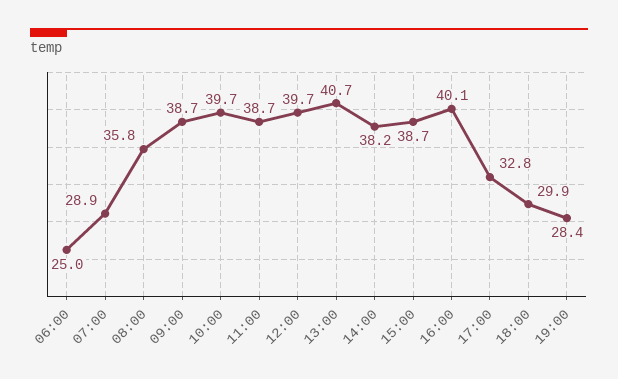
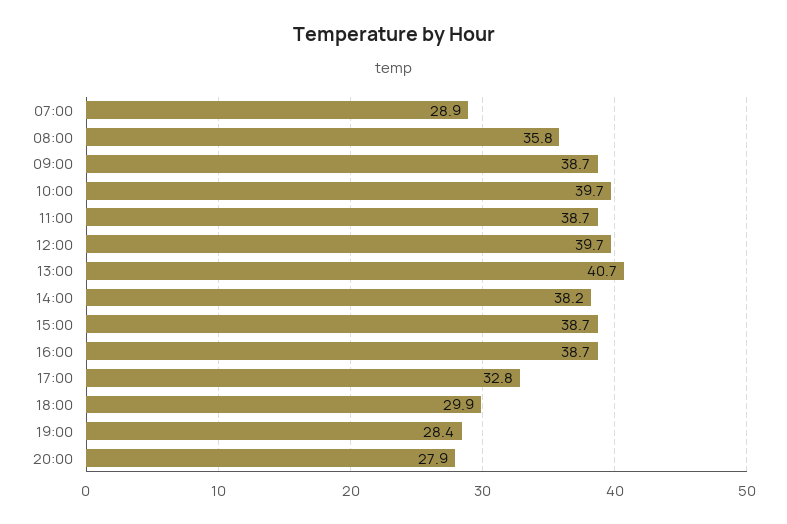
06:00: 25 -> none
16:00: 40.1 -> 38.7
20:00: none -> 27.9

